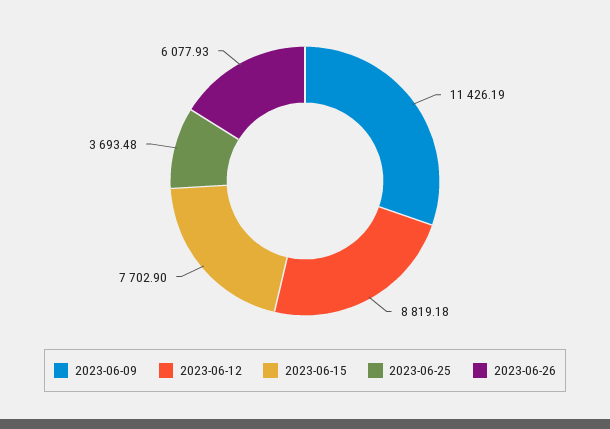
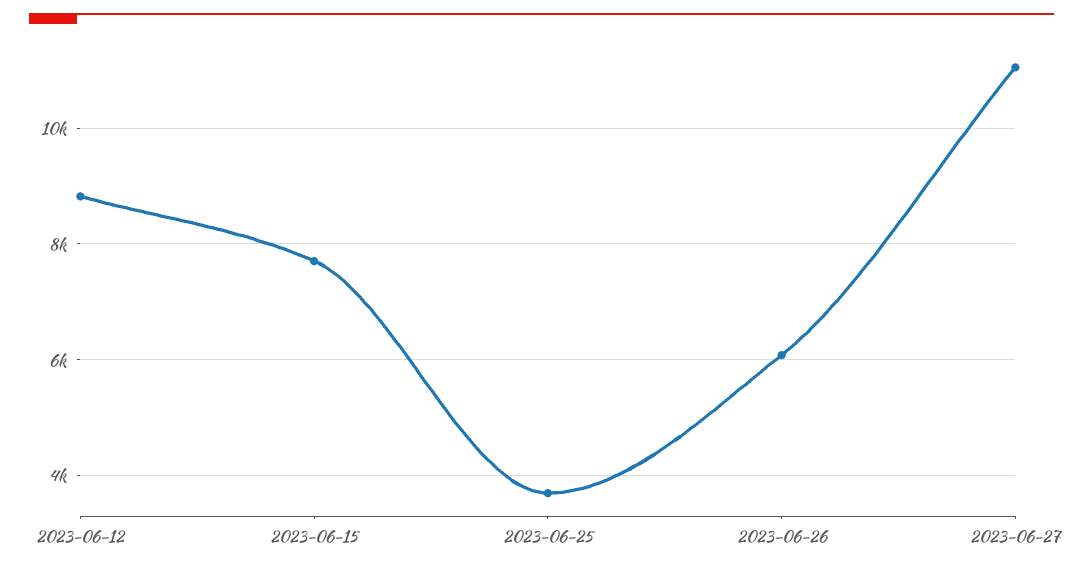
2023-06-09: 11426.19 -> none
2023-06-27: none -> 11000

